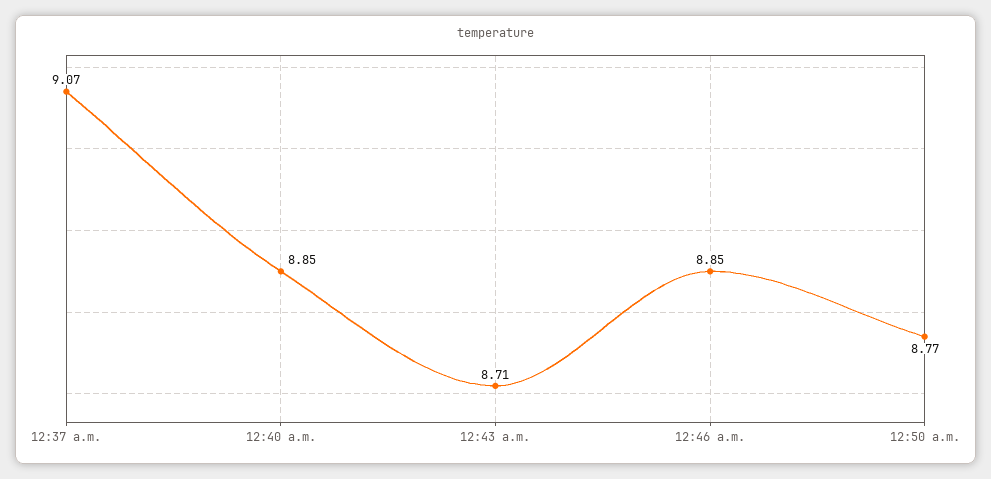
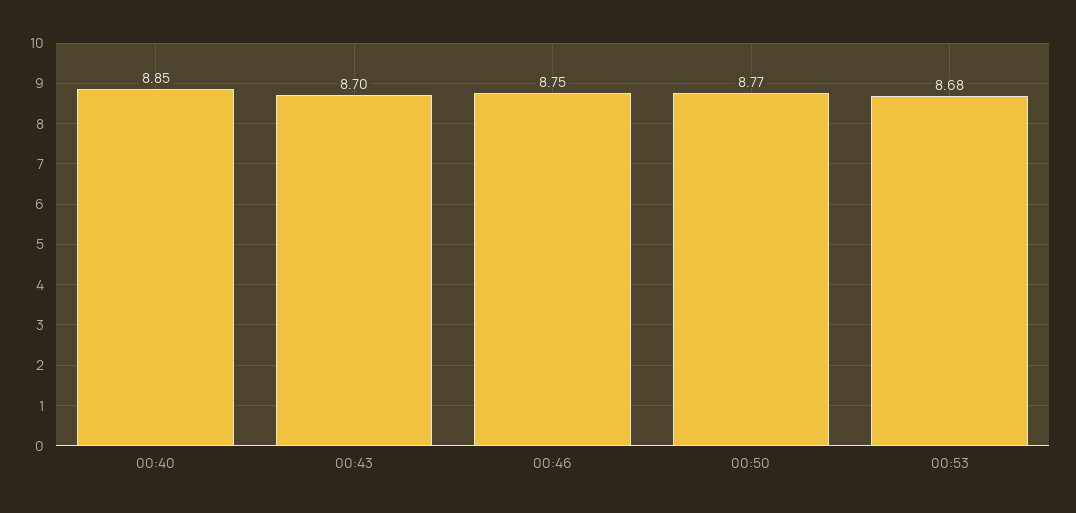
12:37 a.m.: 9.07 -> none
12:43 a.m.: 8.71 -> 8.7
12:46 a.m.: 8.85 -> 8.75
00:53: none -> 8.68

